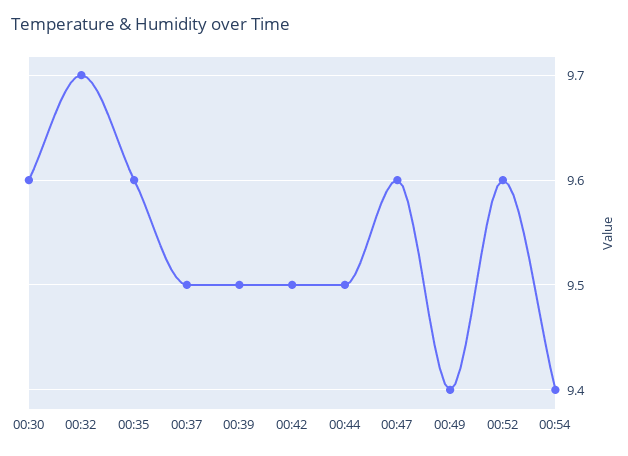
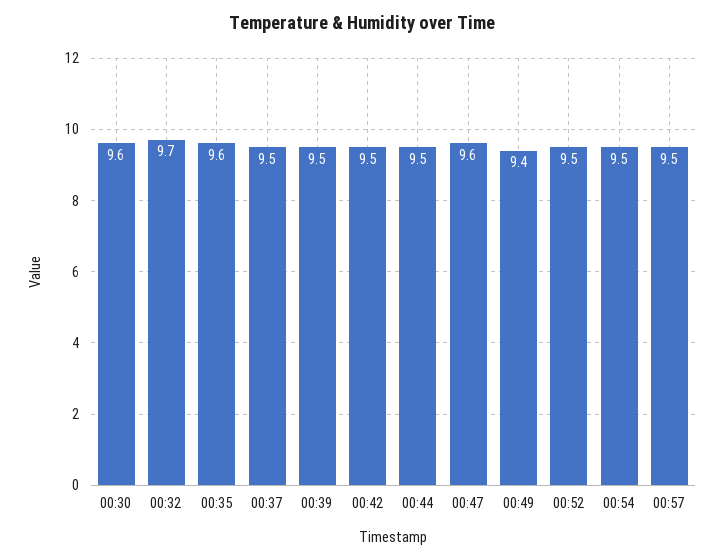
00:52: 9.6 -> 9.5
00:54: 9.4 -> 9.5
00:57: none -> 9.5

